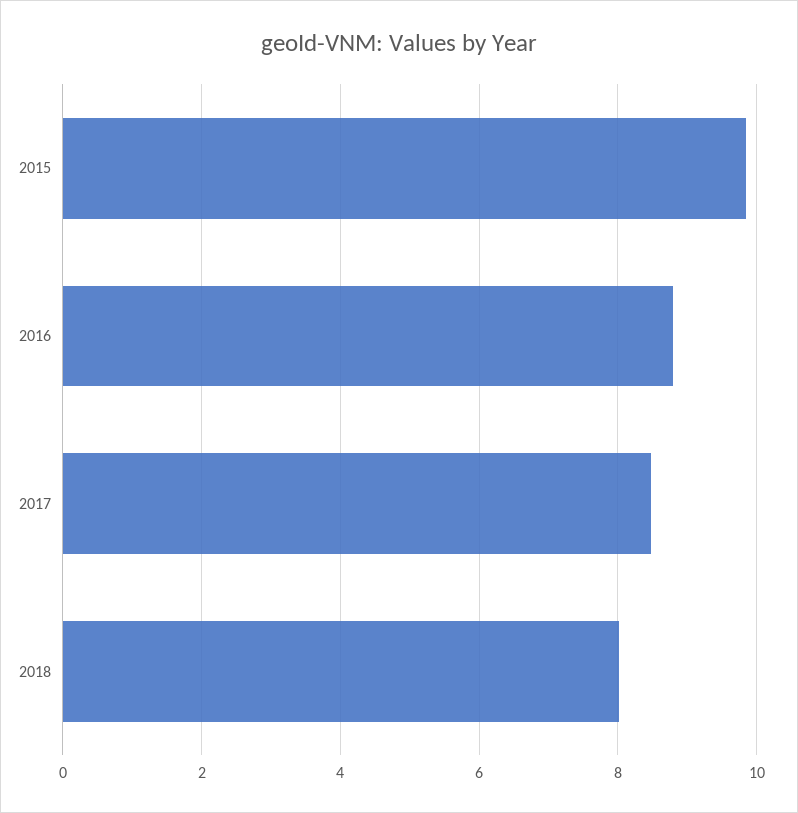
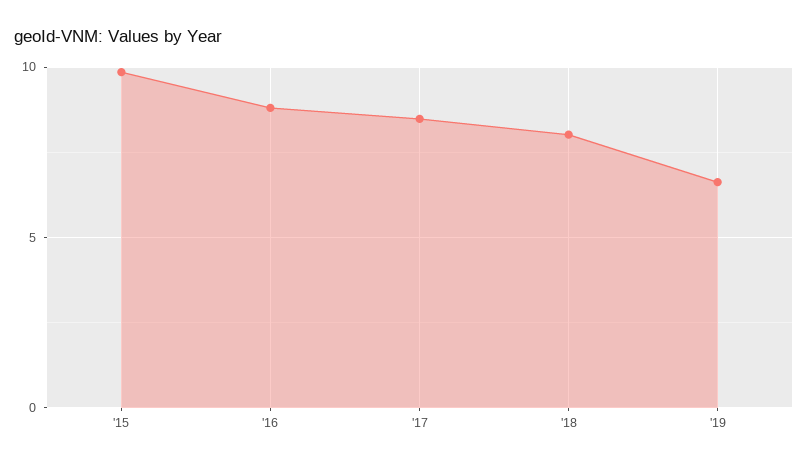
'19: none -> 6.5

